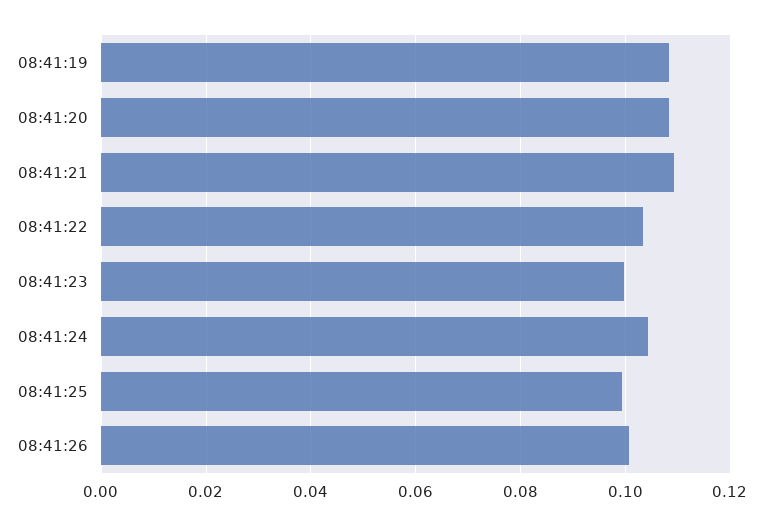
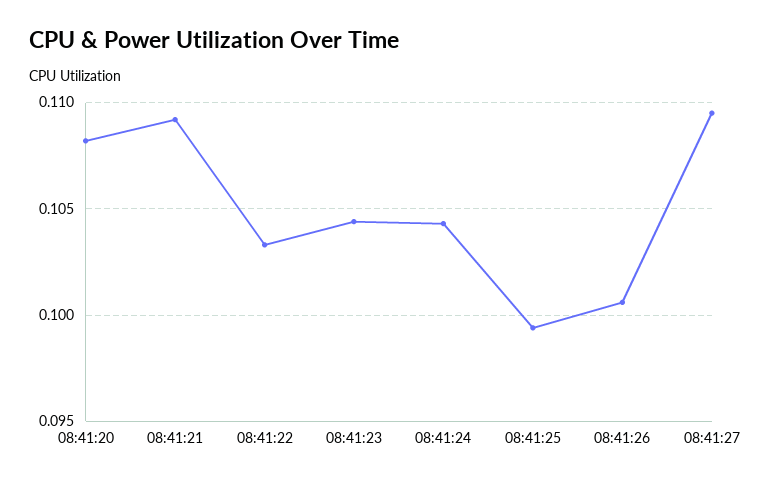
08:41:19: 0.108 -> none
08:41:23: 0.1 -> 0.1045
08:41:27: none -> 0.1095

